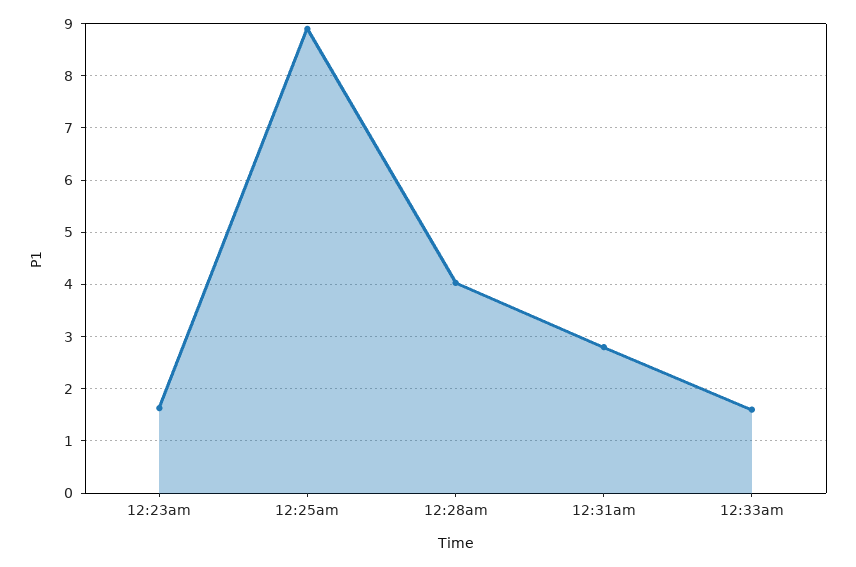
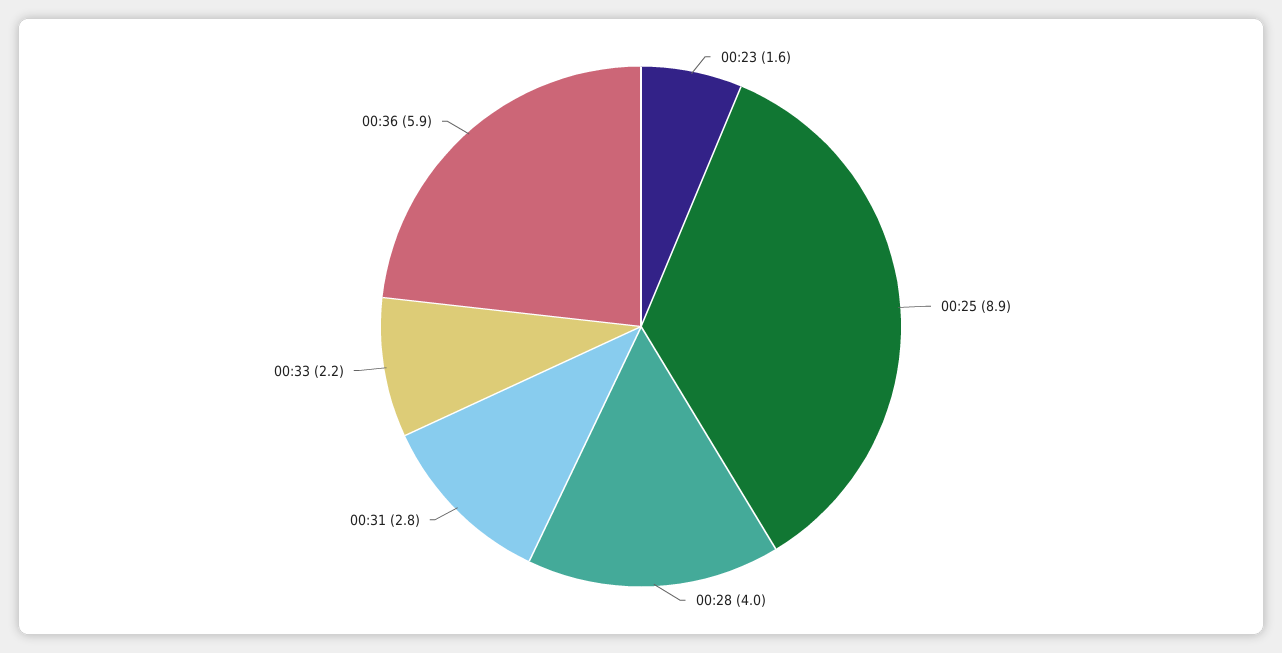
12:33am: 1.6 -> 2.2
00:36: none -> 5.9

